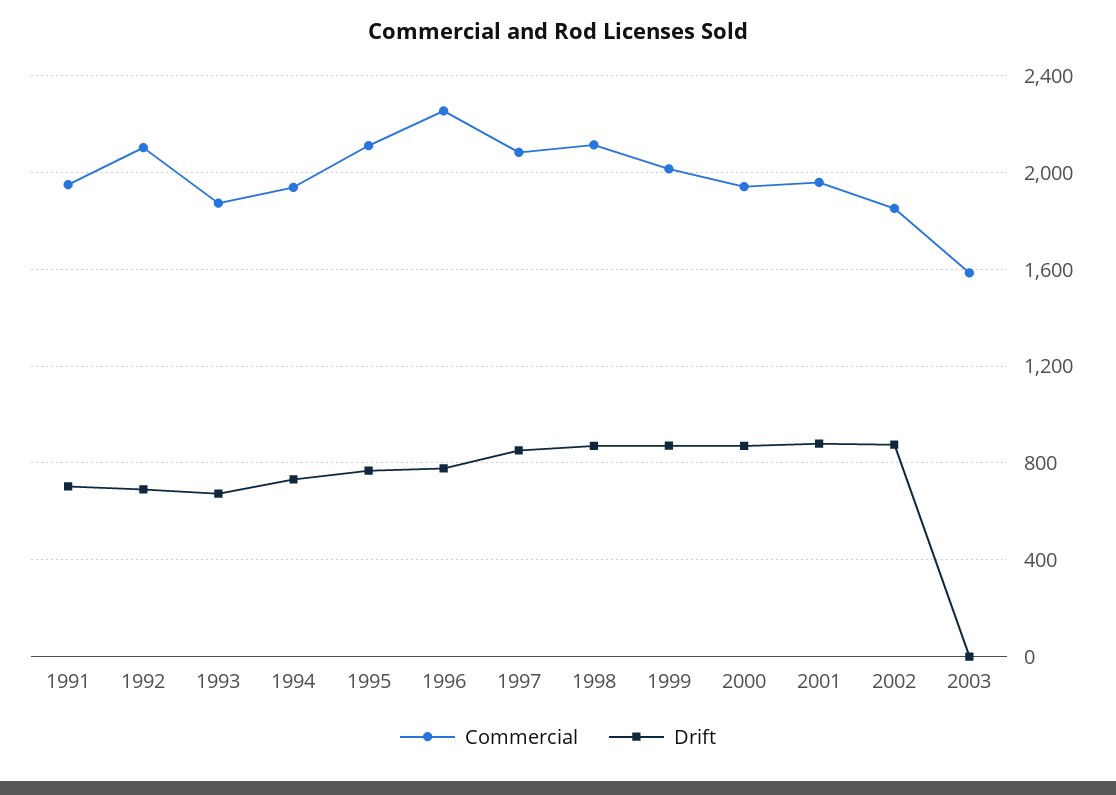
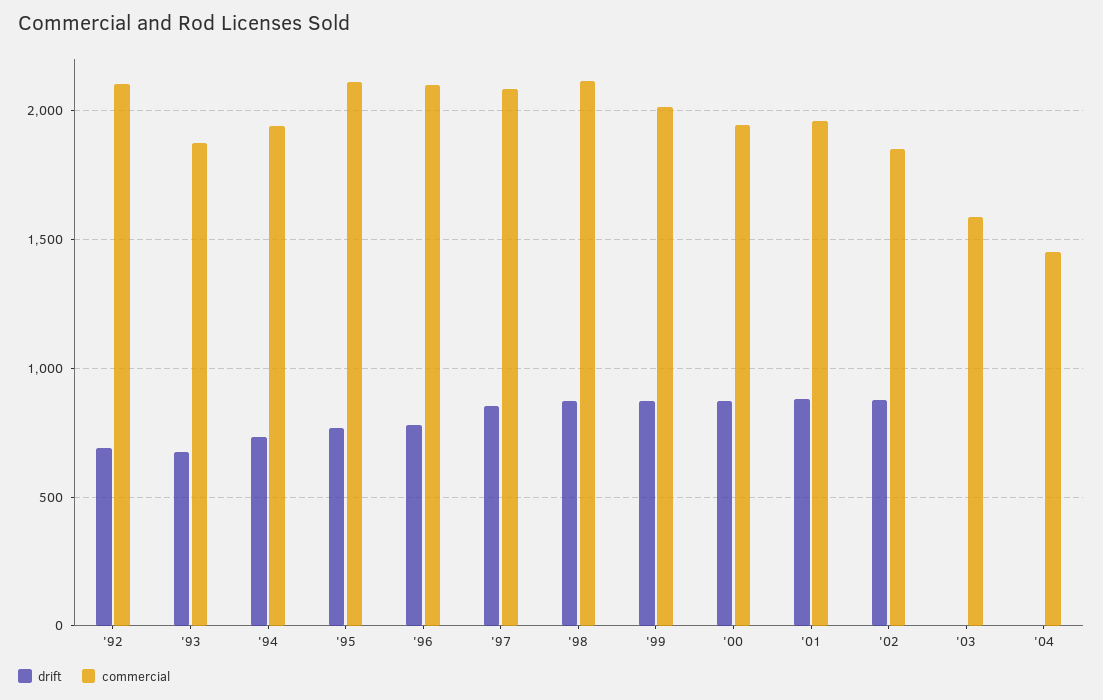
Commercial, 1991: 1950 -> none
Drift, 1991: 700 -> none
Commercial, 1996: 2250 -> 2100
Drift, '04: none -> 0
Commercial, '04: none -> 1450

